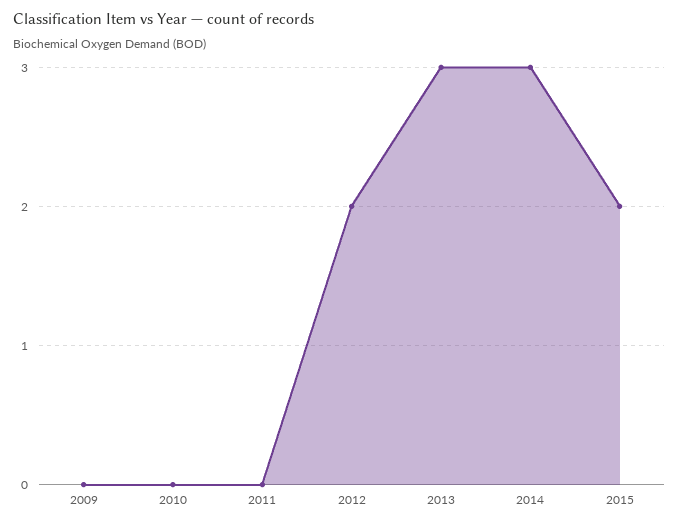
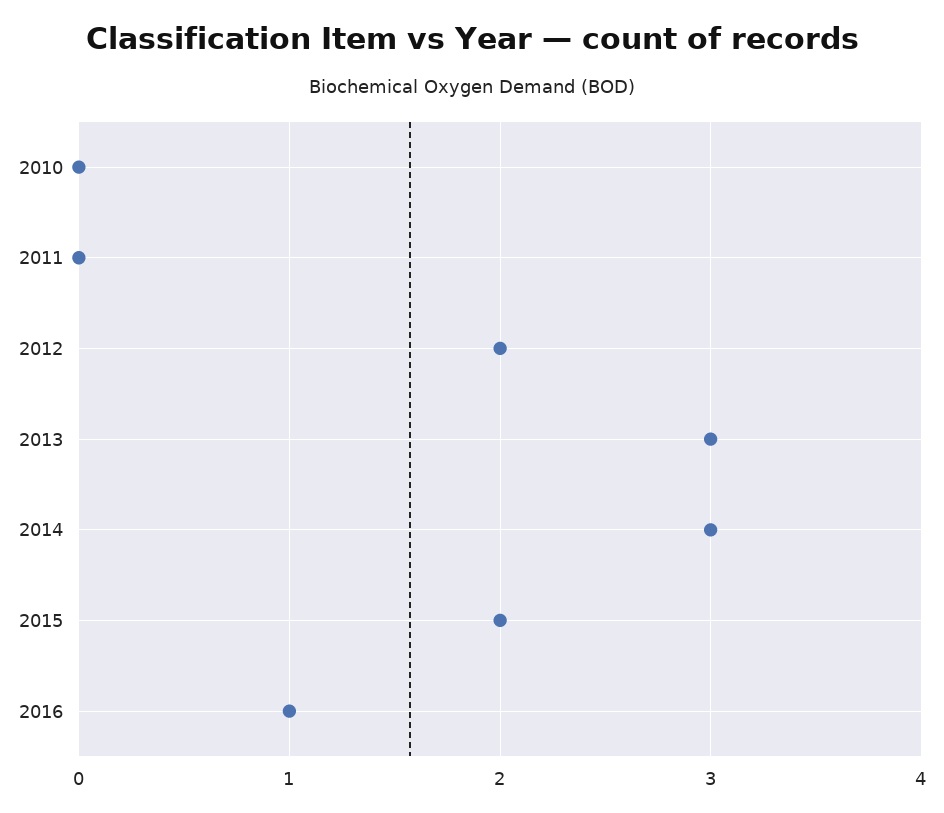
2009: 0 -> none
2016: none -> 1

